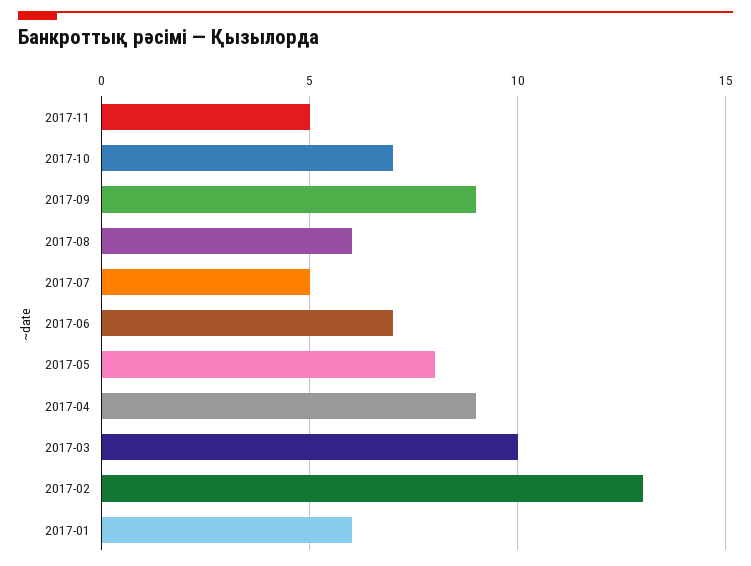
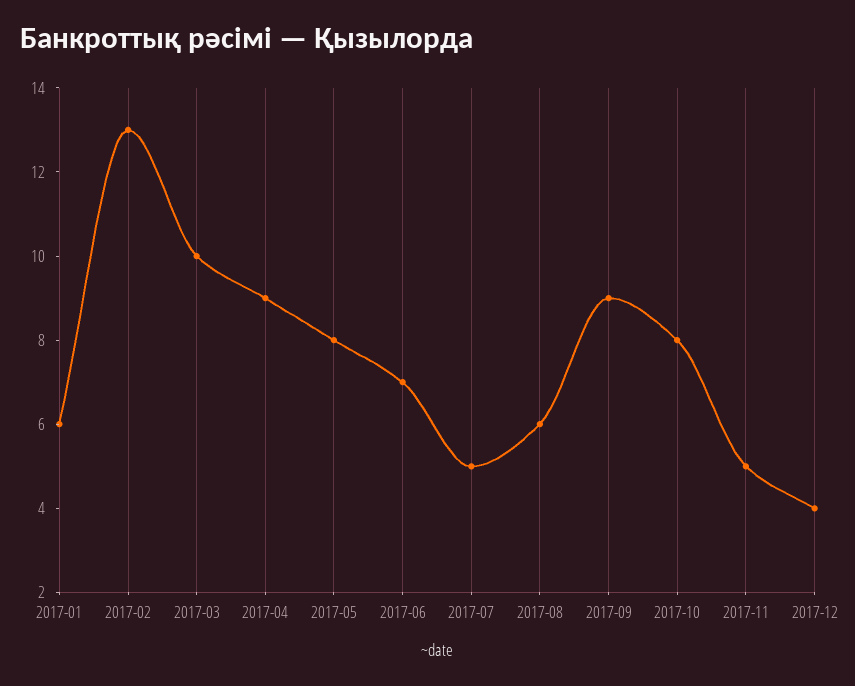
2017-10: 7 -> 8
2017-12: none -> 4

